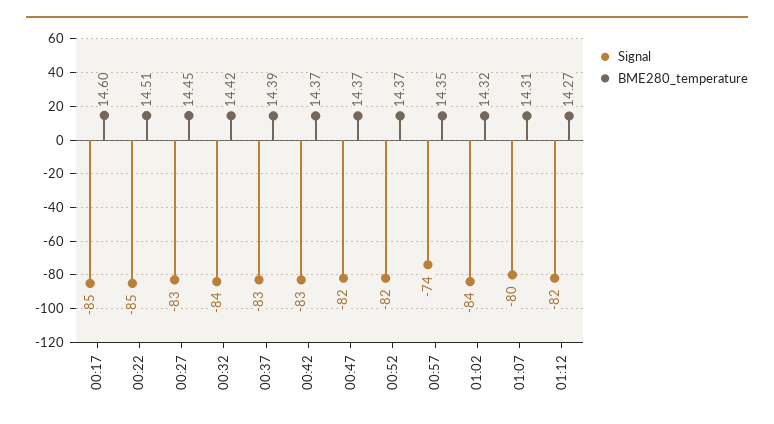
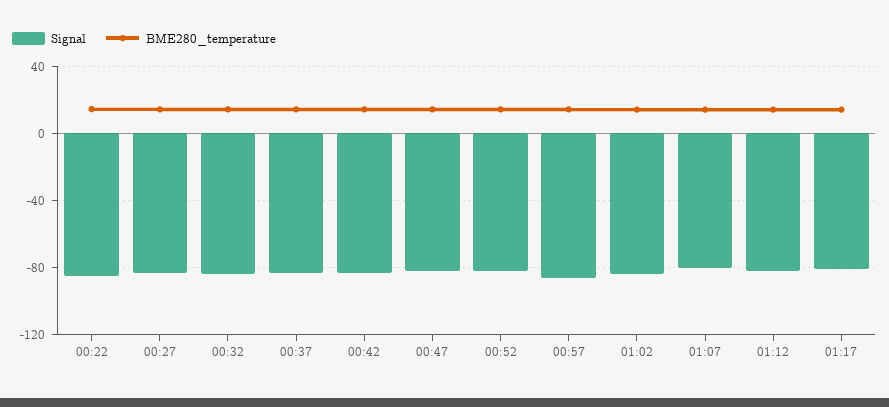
Signal, 00:17: -85 -> none
BME280_temperature, 00:17: 14.6 -> none
Signal, 00:57: -74 -> -85
Signal, 01:17: none -> -80
BME280_temperature, 01:17: none -> 15

